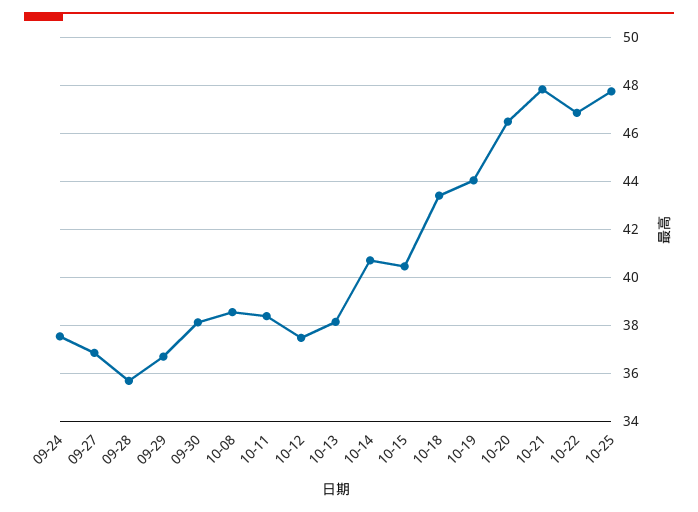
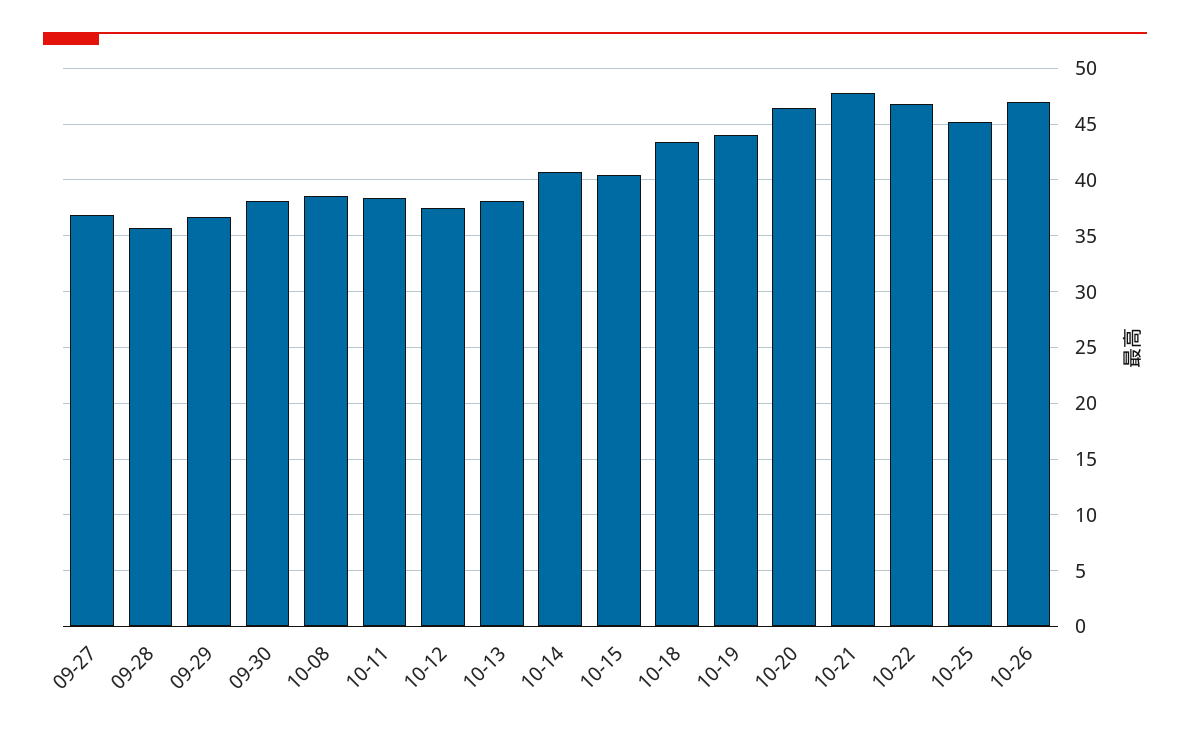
09-24: 37.5 -> none
10-25: 47.75 -> 45
10-26: none -> 47

